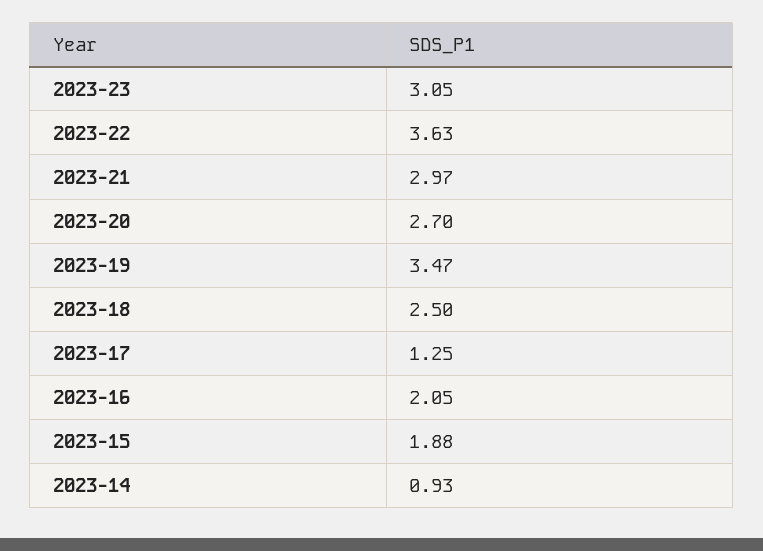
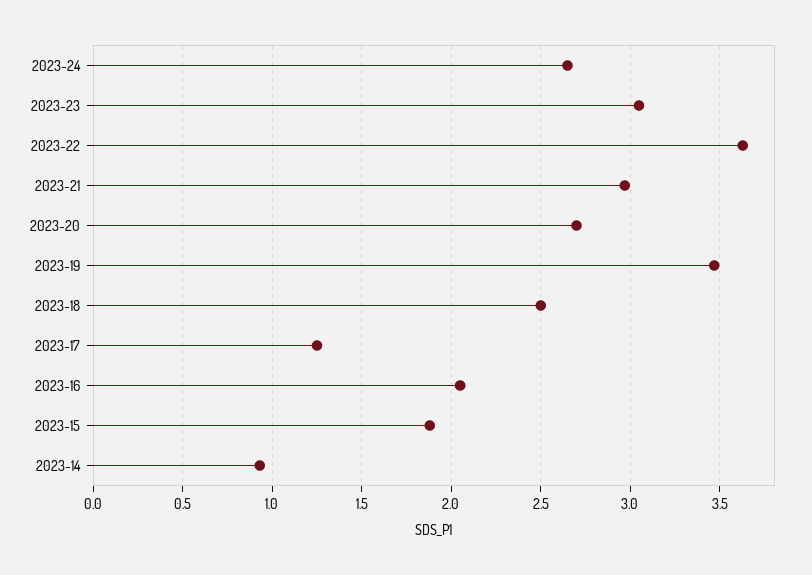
2023-24: none -> 2.65

